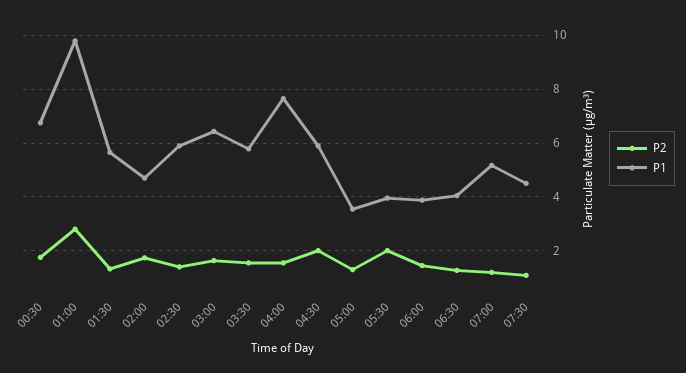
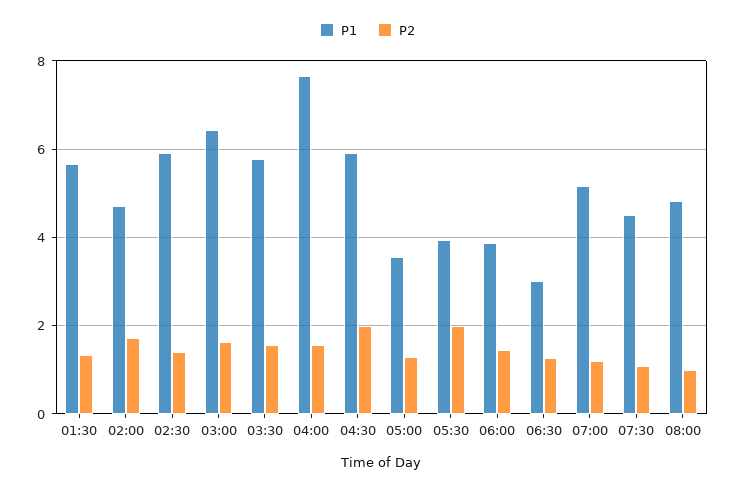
P2, 00:30: 1.75 -> none
P1, 00:30: 6.75 -> none
P2, 01:00: 2.75 -> none
P1, 01:00: 9.75 -> none
P1, 06:30: 4 -> 3
P1, 08:00: none -> 4.8
P2, 08:00: none -> 1

